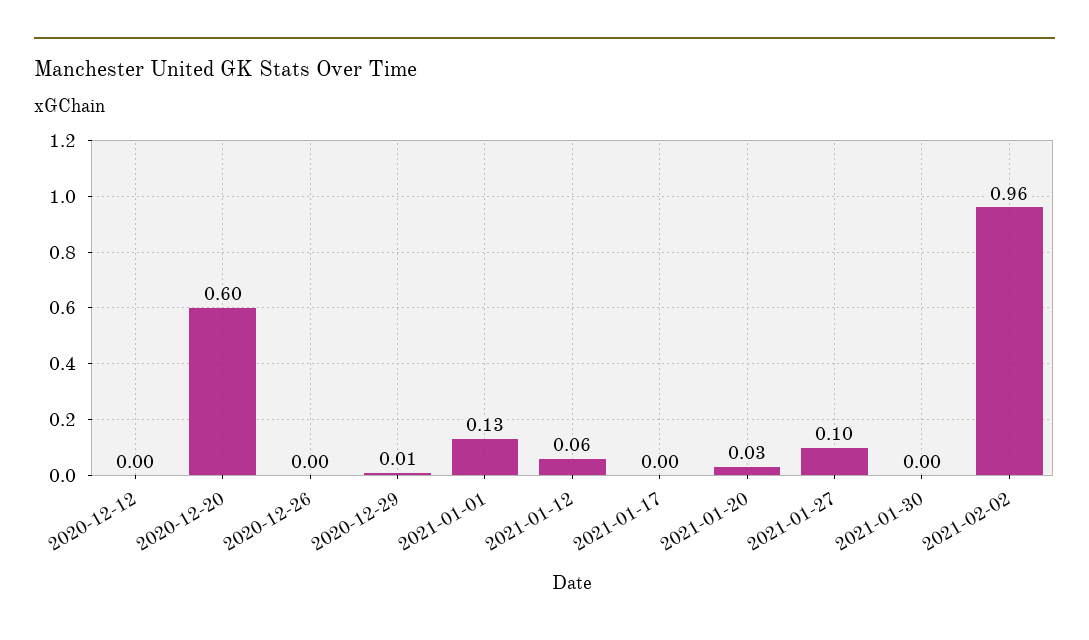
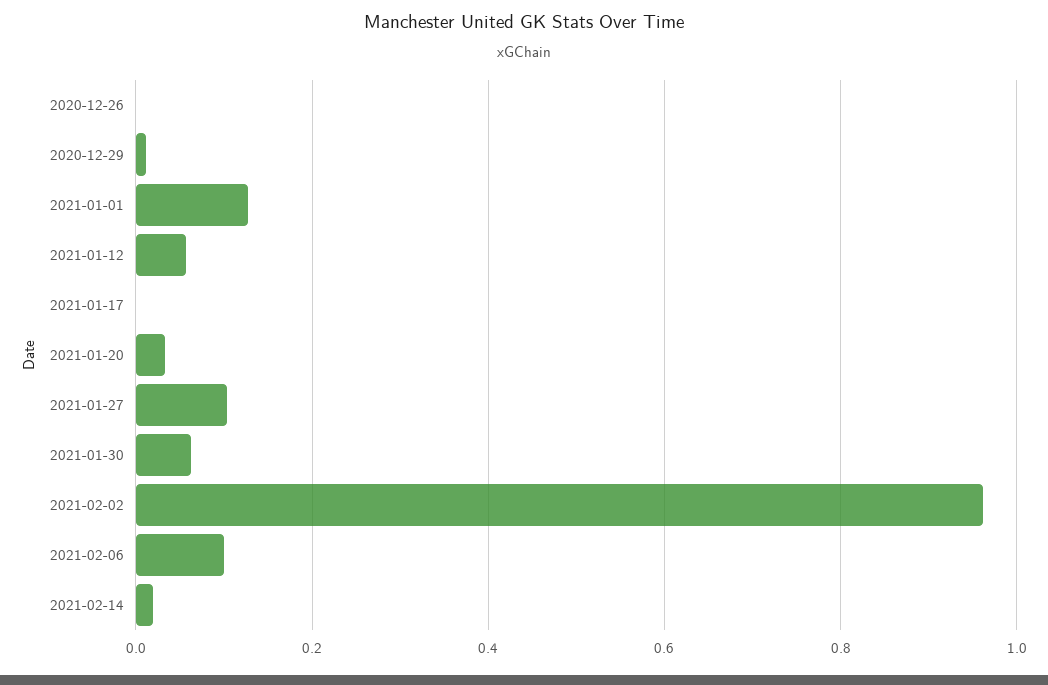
2020-12-12: 0 -> none
2020-12-20: 0.6 -> none
2021-01-30: 0 -> 0.06
2021-02-06: none -> 0.1
2021-02-14: none -> 0.02

